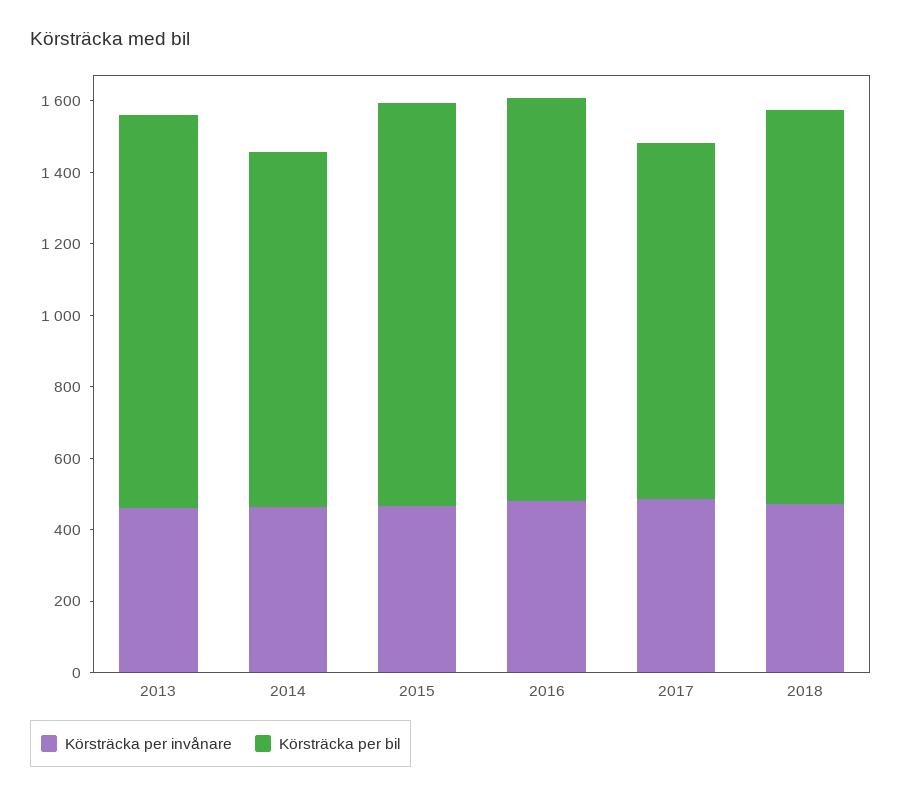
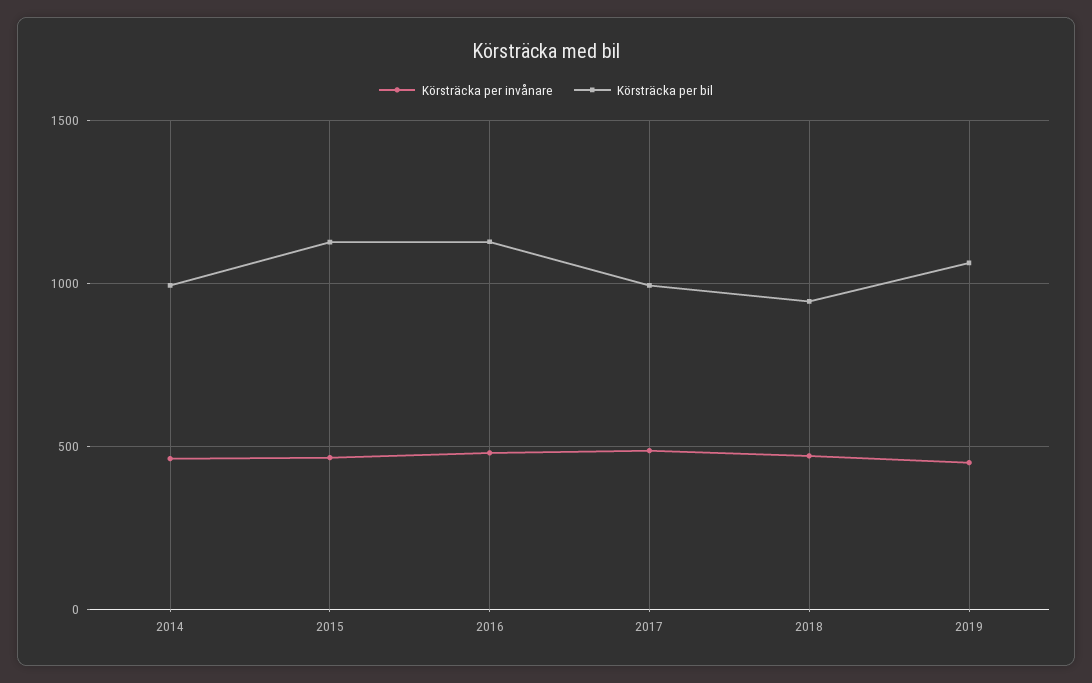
Körsträcka per invånare, 2013: 450 -> none
Körsträcka per bil, 2013: 1100 -> none
Körsträcka per bil, 2018: 1100 -> 950
Körsträcka per invånare, 2019: none -> 450
Körsträcka per bil, 2019: none -> 1050

